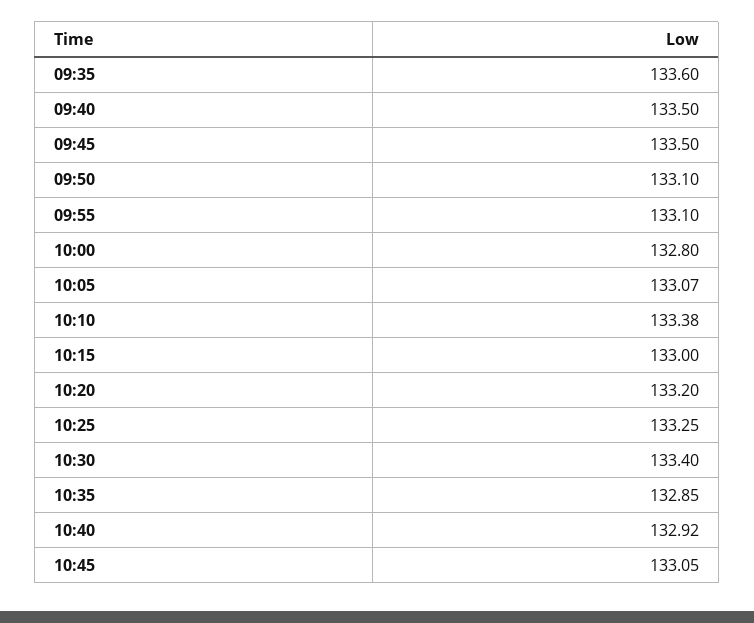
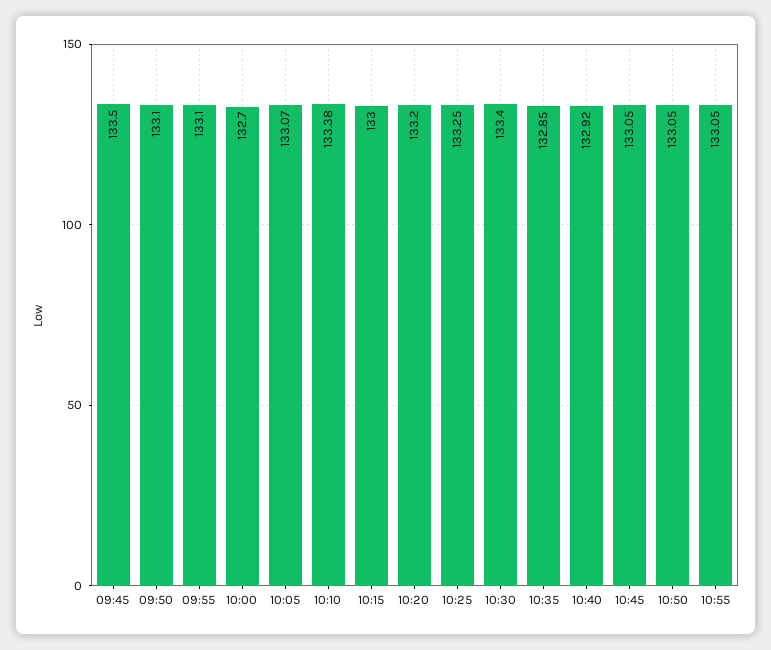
09:35: 133.6 -> none
09:40: 133.5 -> none
10:00: 132.8 -> 132.7
10:50: none -> 133.05
10:55: none -> 133.05

